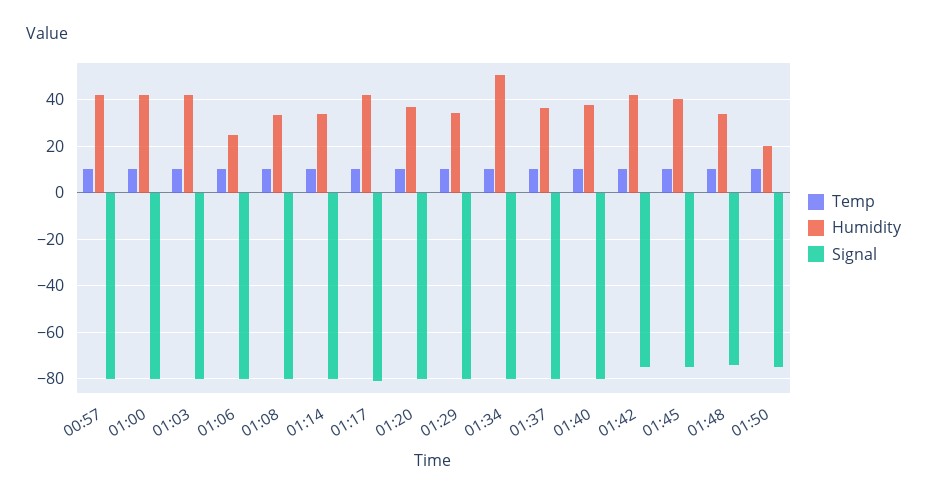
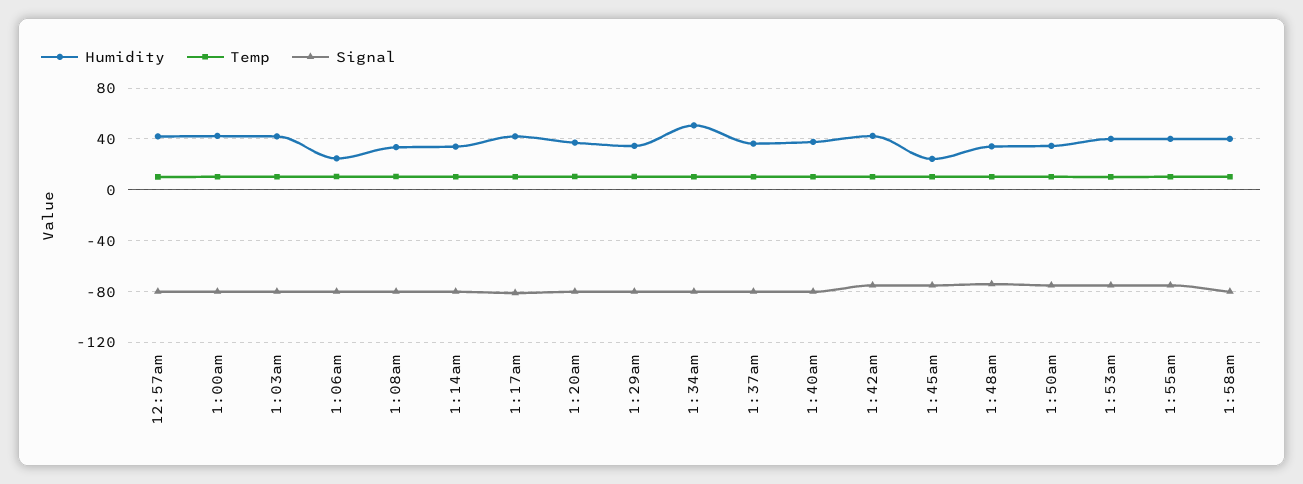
Humidity, 01:45: 40 -> 25
Humidity, 01:50: 20 -> 35
Humidity, 1:53am: none -> 40
Temp, 1:53am: none -> 10
Signal, 1:53am: none -> -75
Humidity, 1:55am: none -> 40
Temp, 1:55am: none -> 10
Signal, 1:55am: none -> -75
Humidity, 1:58am: none -> 40
Temp, 1:58am: none -> 10
Signal, 1:58am: none -> -80

